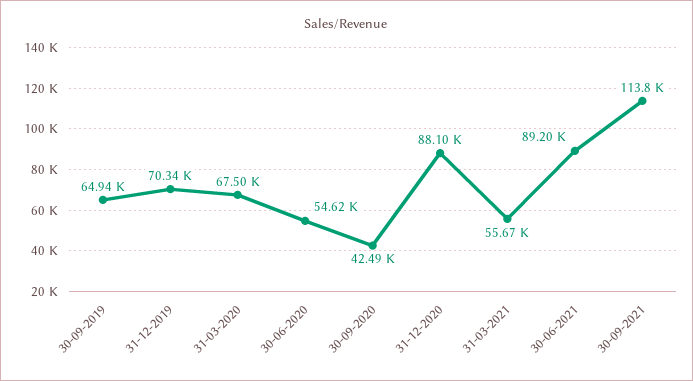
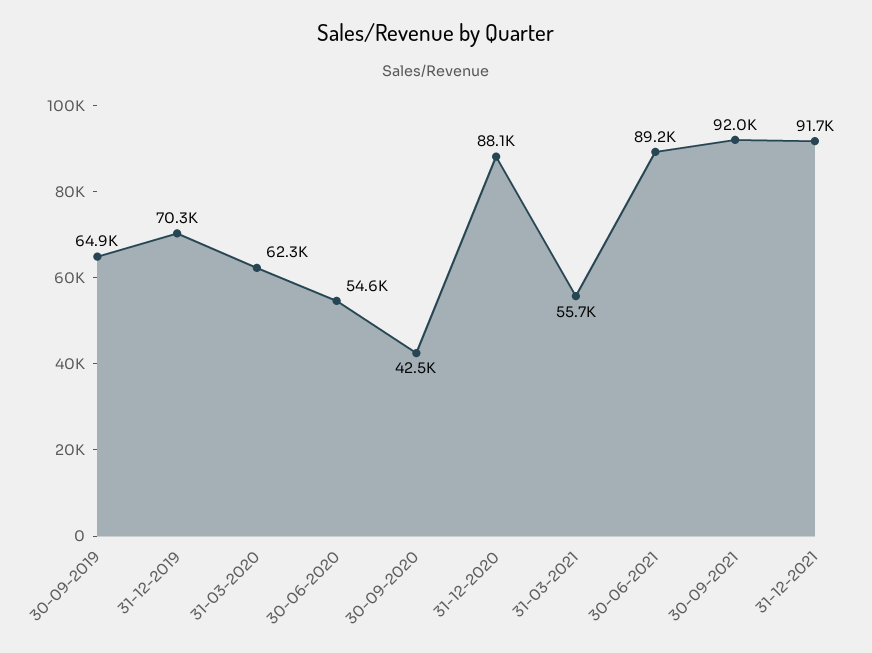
31-03-2020: 67500 -> 62300
30-09-2021: 113800 -> 92000
31-12-2021: none -> 91700

